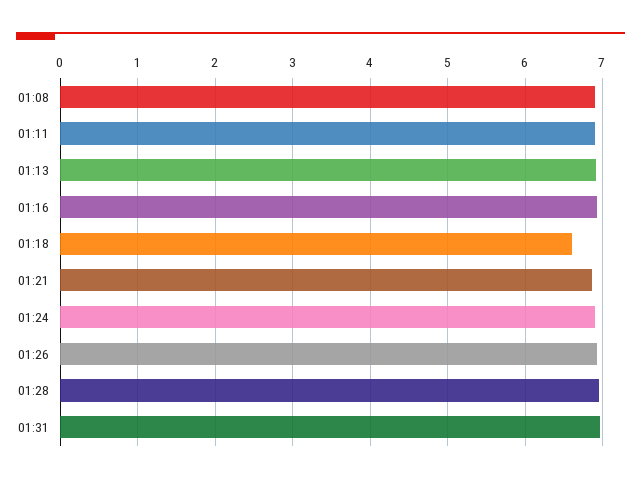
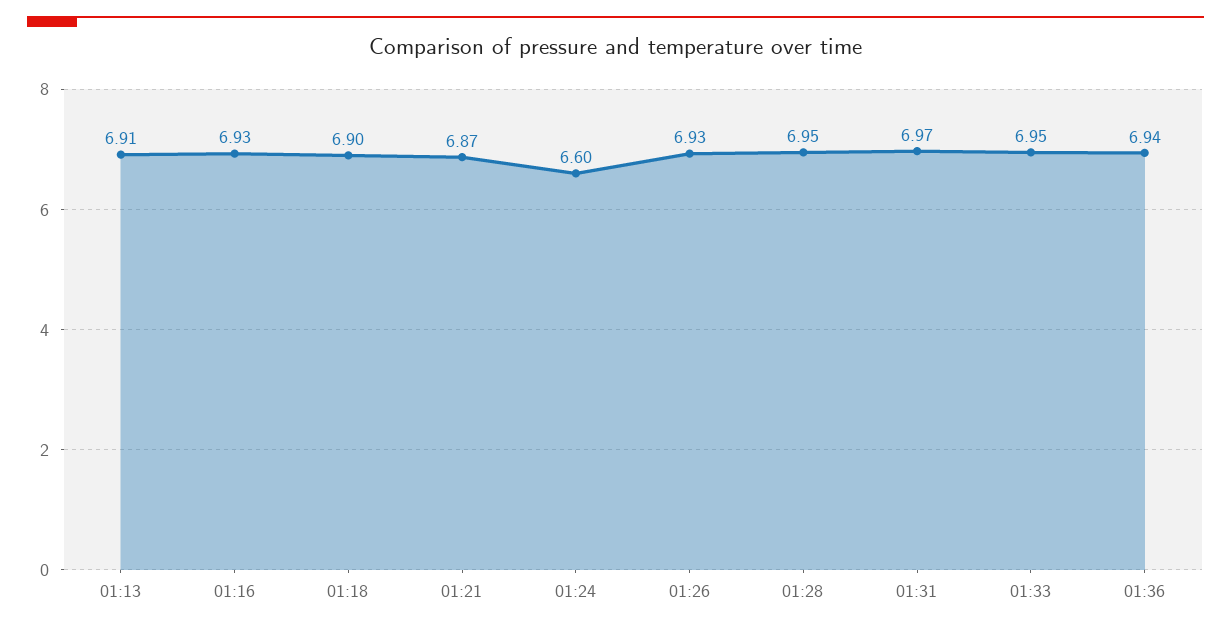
01:08: 6.9 -> none
01:11: 6.9 -> none
01:18: 6.6 -> 6.9
01:24: 6.9 -> 6.6
01:33: none -> 6.95
01:36: none -> 6.94

